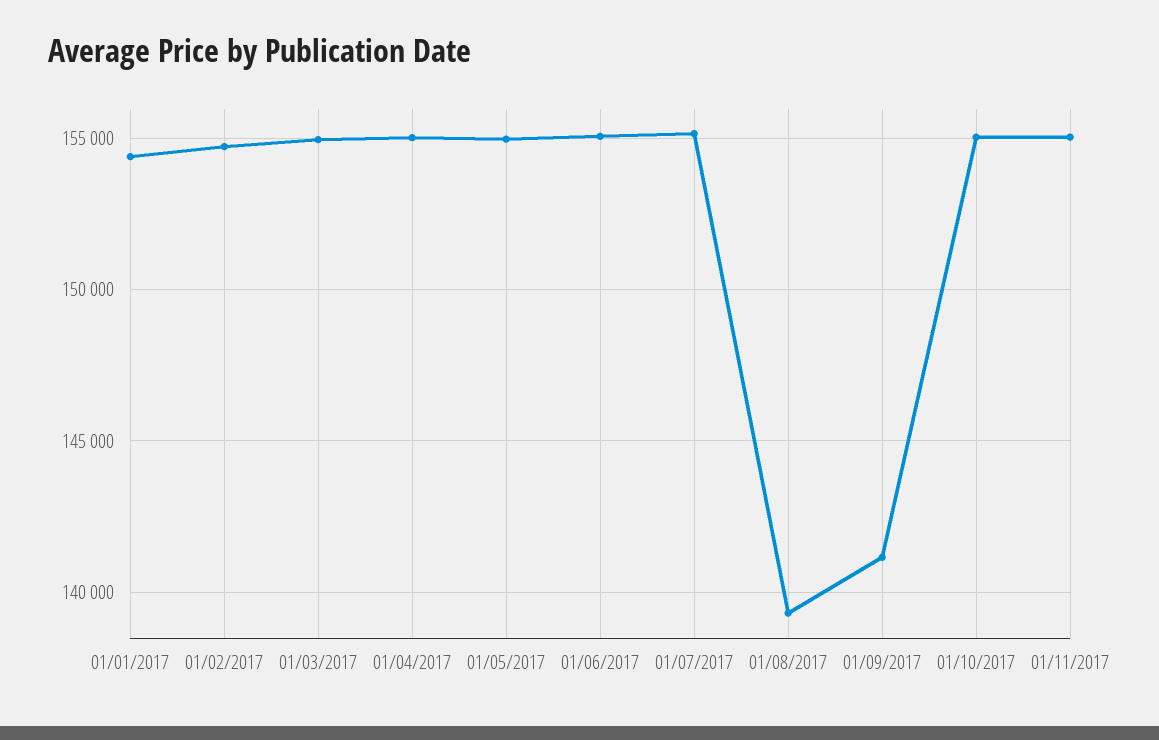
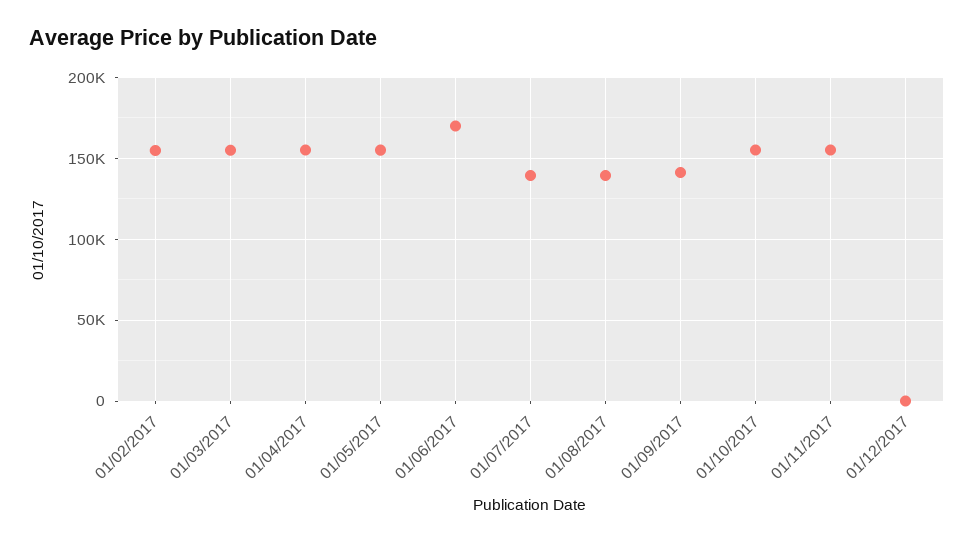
01/01/2017: 154500 -> none
01/06/2017: 155000 -> 170000
01/07/2017: 155000 -> 140000
01/12/2017: none -> 0

